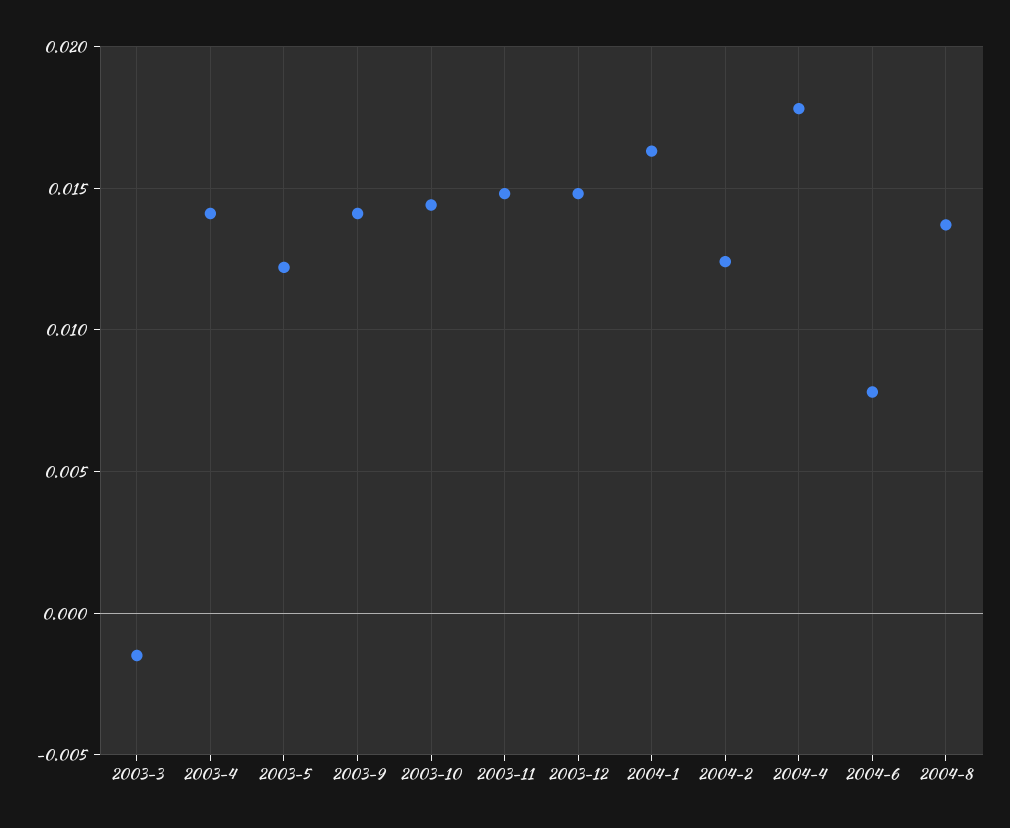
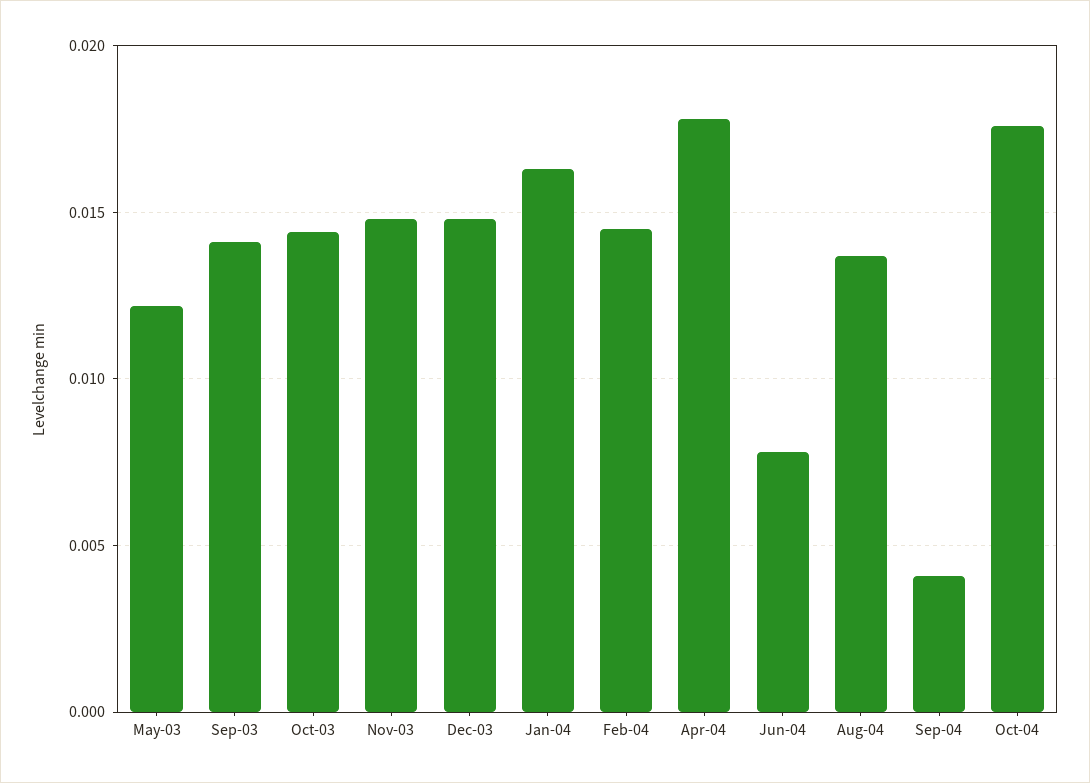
2003-3: -0.0015 -> none
2003-4: 0.014 -> none
2004-2: 0.0125 -> 0.0145
Sep-04: none -> 0.004
Oct-04: none -> 0.0175

